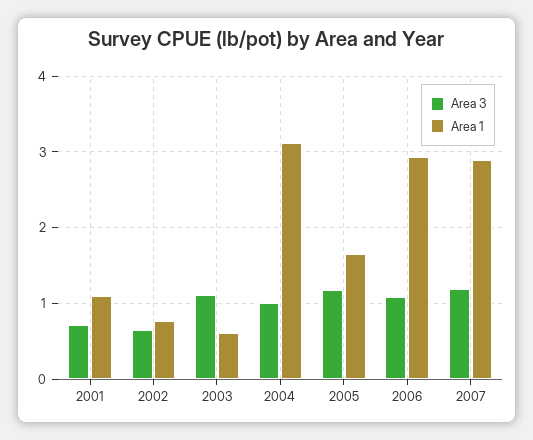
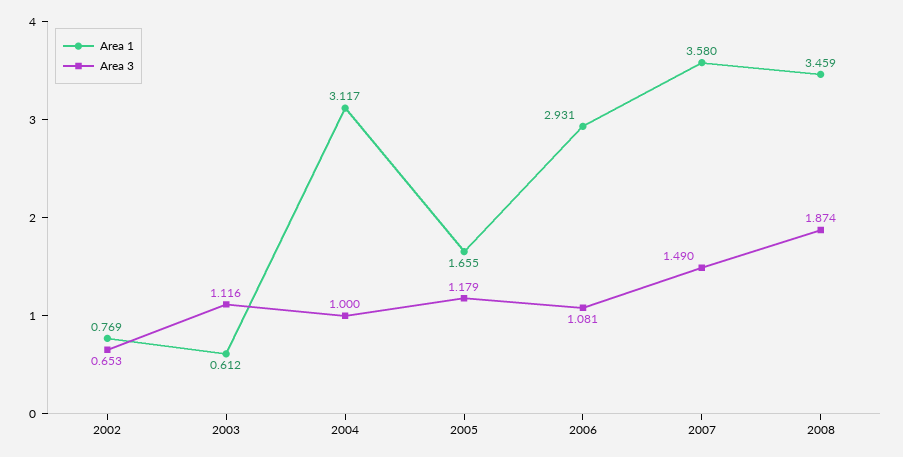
Area 3, 2001: 0.7 -> none
Area 1, 2001: 1.1 -> none
Area 3, 2007: 1.2 -> 1.49
Area 1, 2007: 2.9 -> 3.58
Area 1, 2008: none -> 3.459
Area 3, 2008: none -> 1.874

